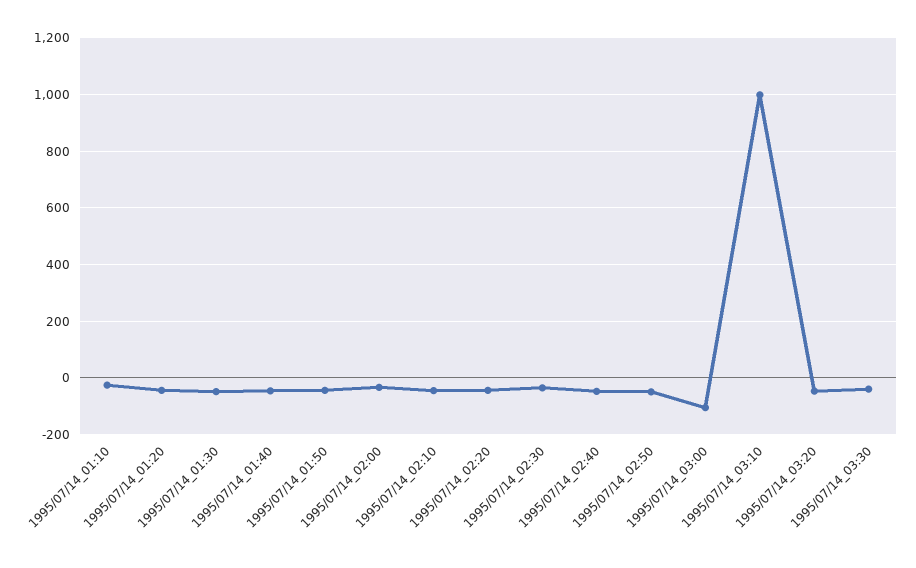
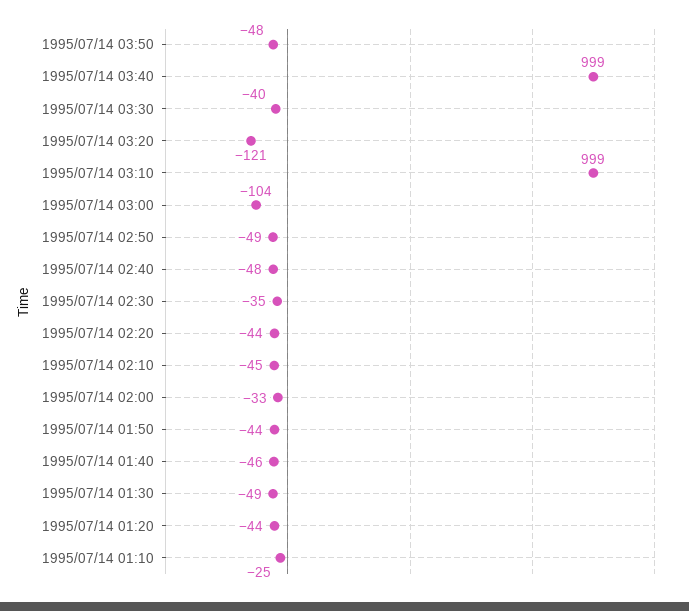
1995/07/14_03:20: -50 -> -121
1995/07/14 03:50: none -> -48
1995/07/14 03:40: none -> 999

